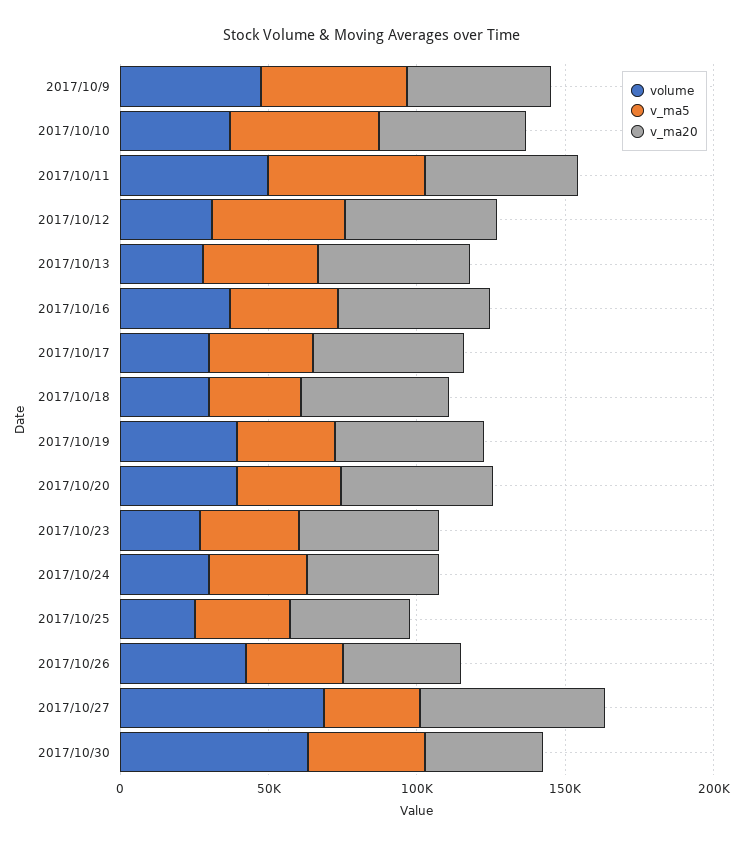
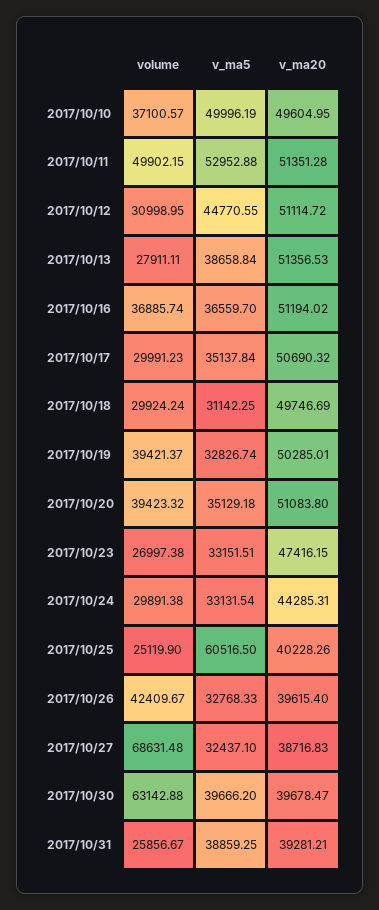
volume, 2017/10/9: 50000 -> none
v_ma5, 2017/10/9: 50000 -> none
v_ma20, 2017/10/9: 50000 -> none
v_ma5, 2017/10/25: 30000 -> 60516.5
v_ma20, 2017/10/27: 60000 -> 38716.83
volume, 2017/10/31: none -> 25856.67
v_ma5, 2017/10/31: none -> 38859.25
v_ma20, 2017/10/31: none -> 39281.21

